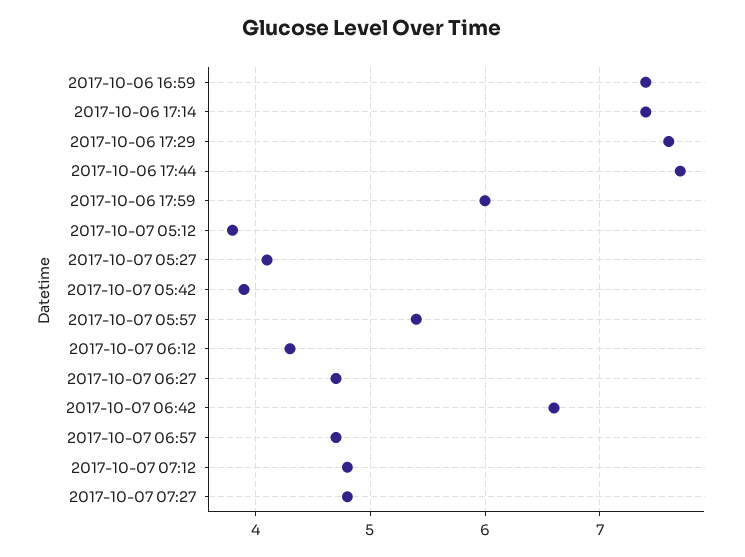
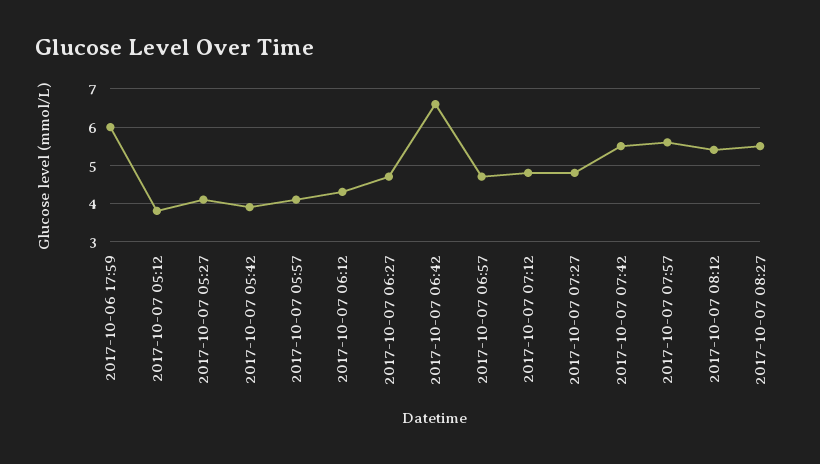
2017-10-06 16:59: 7.4 -> none
2017-10-06 17:14: 7.4 -> none
2017-10-06 17:29: 7.6 -> none
2017-10-06 17:44: 7.7 -> none
2017-10-07 05:57: 5.4 -> 4
2017-10-07 07:42: none -> 5.5
2017-10-07 07:57: none -> 5.5
2017-10-07 08:12: none -> 5.5
2017-10-07 08:27: none -> 5.5

